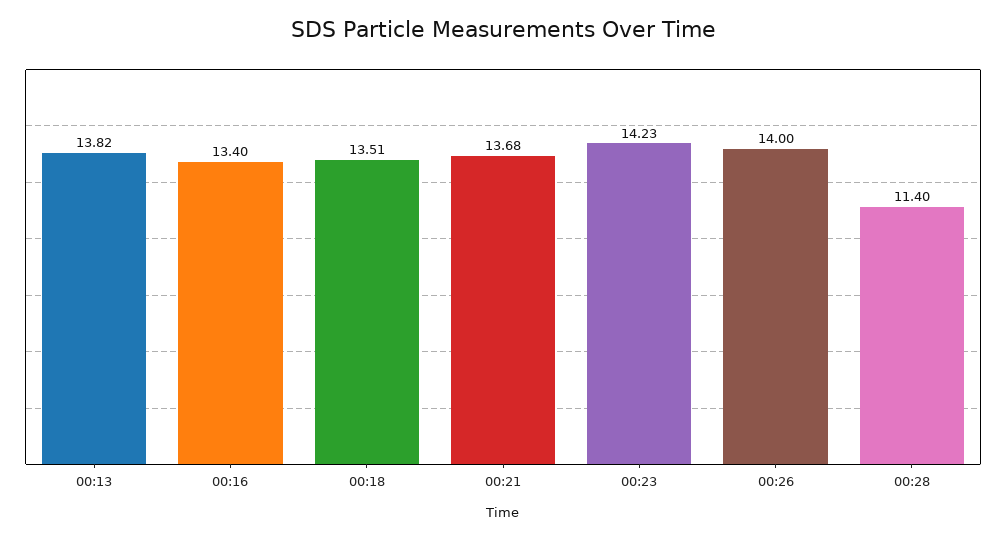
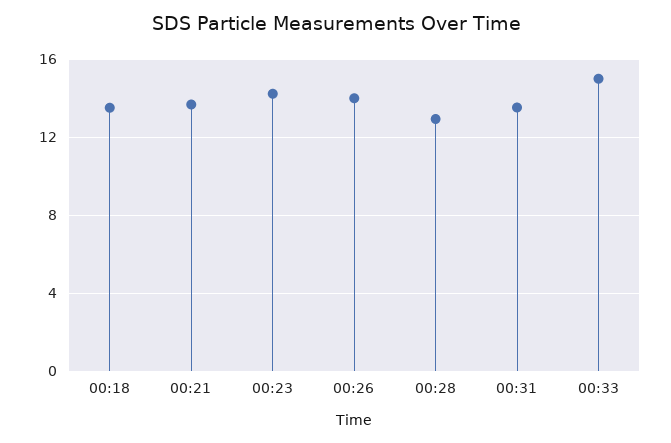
00:13: 13.82 -> none
00:16: 13.4 -> none
00:28: 11.4 -> 13
00:31: none -> 13.5
00:33: none -> 15

